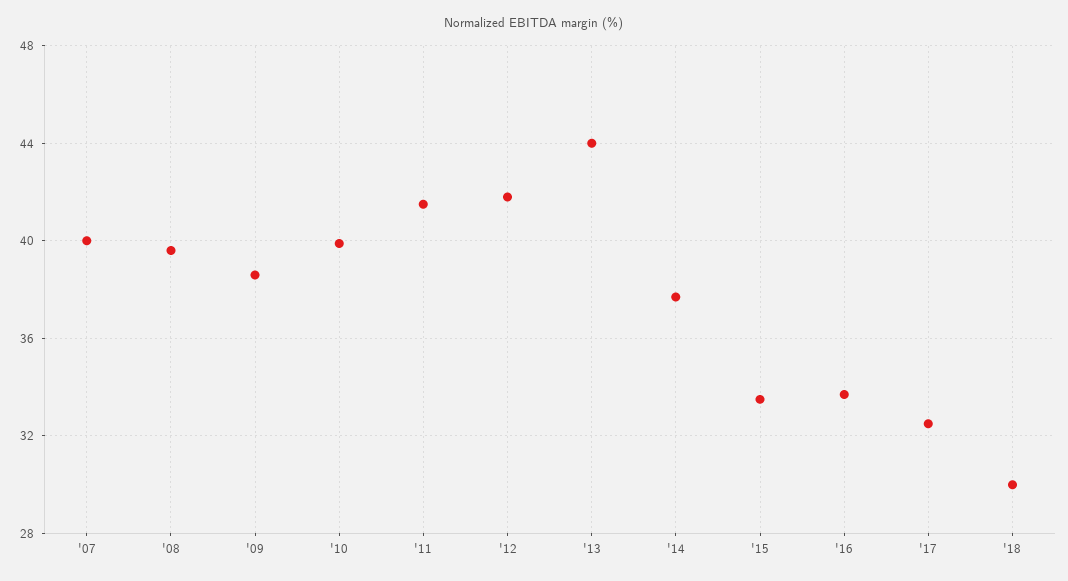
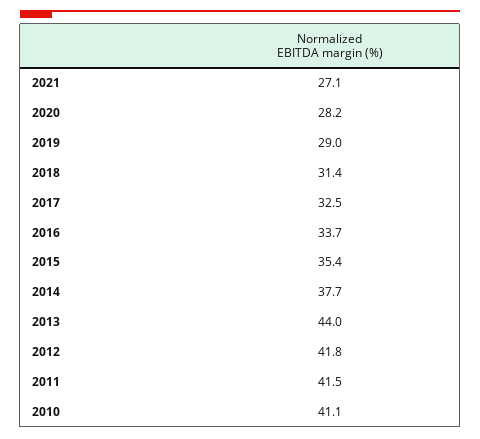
'07: 40 -> none
'08: 39.5 -> none
'09: 38.5 -> none
'10: 40 -> 41.1
'15: 33.5 -> 35.4
'18: 30 -> 31.4
2021: none -> 27.1
2020: none -> 28.2
2019: none -> 29

